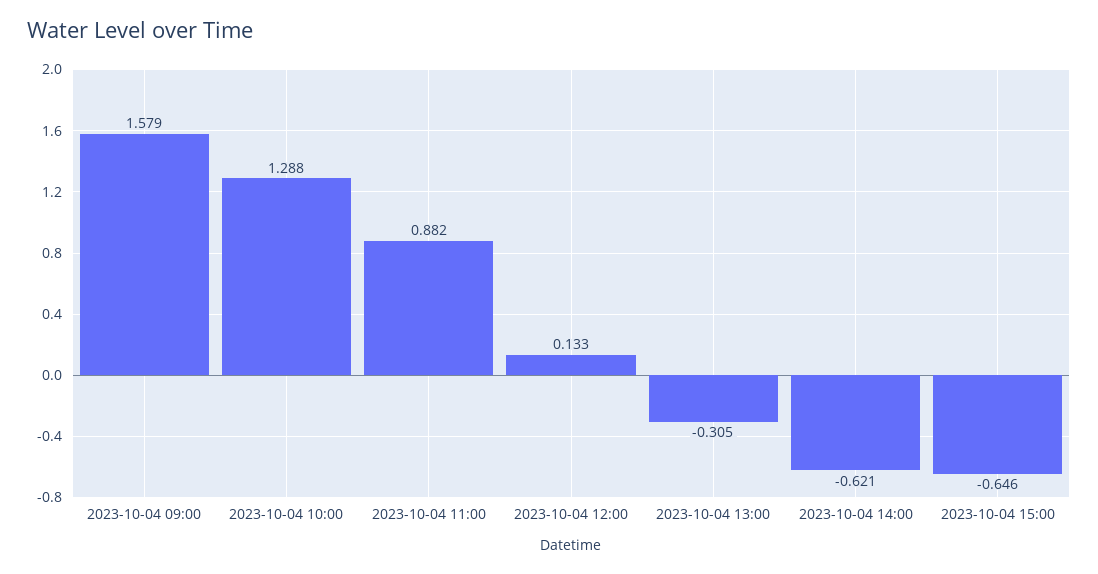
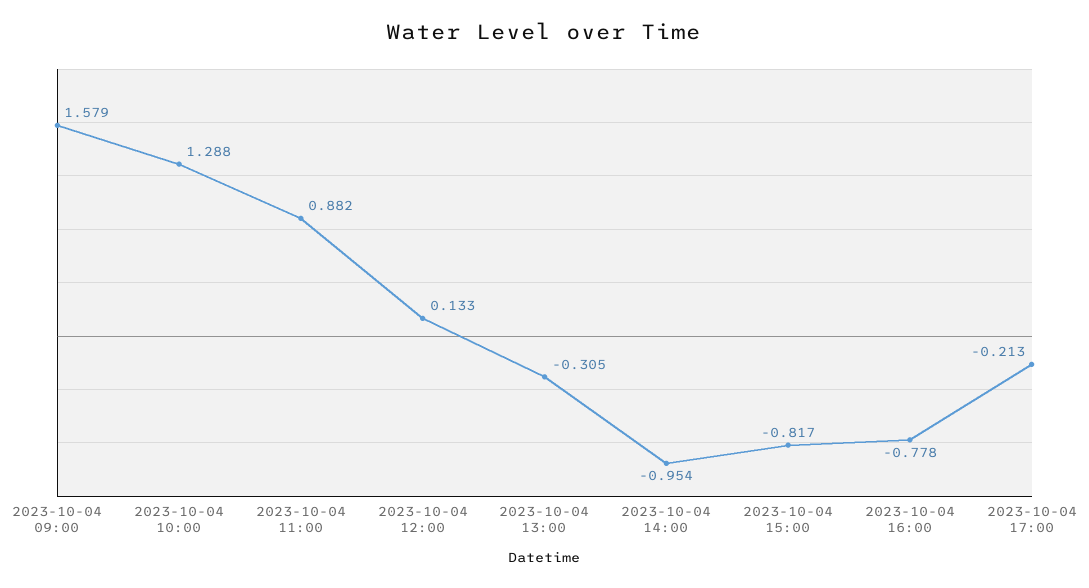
2023-10-04 14:00: -0.621 -> -0.954
2023-10-04 15:00: -0.646 -> -0.817
2023-10-04 16:00: none -> -0.778
2023-10-04 17:00: none -> -0.213

